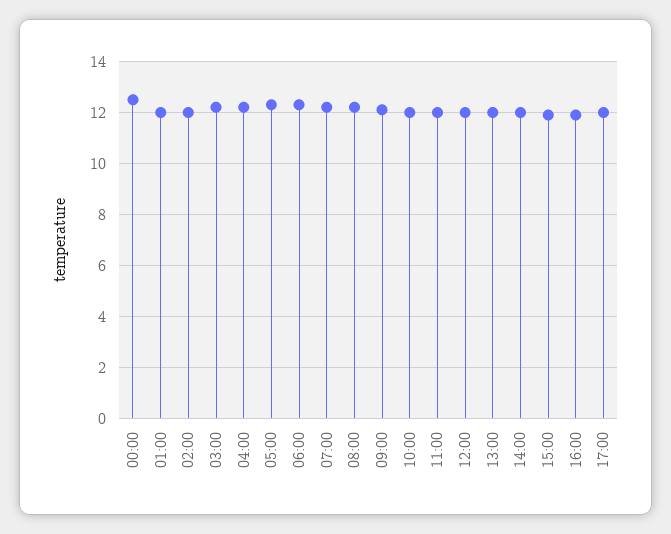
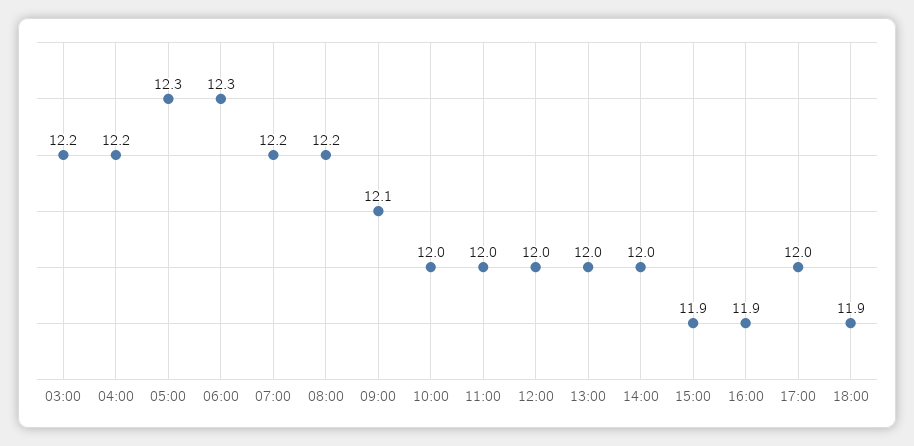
00:00: 12.5 -> none
01:00: 12 -> none
02:00: 12 -> none
18:00: none -> 11.9

